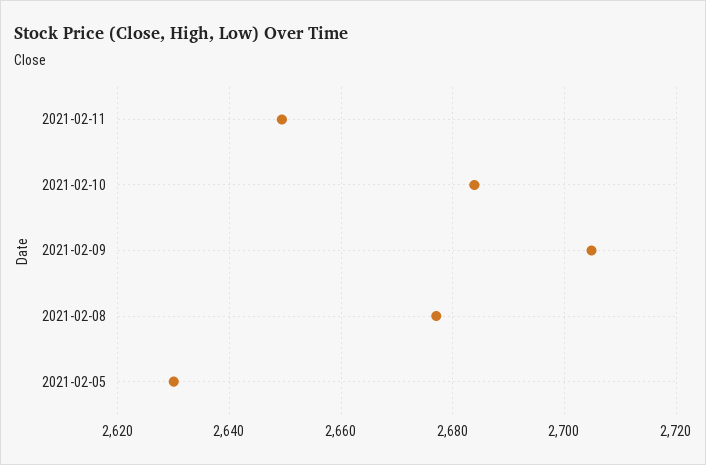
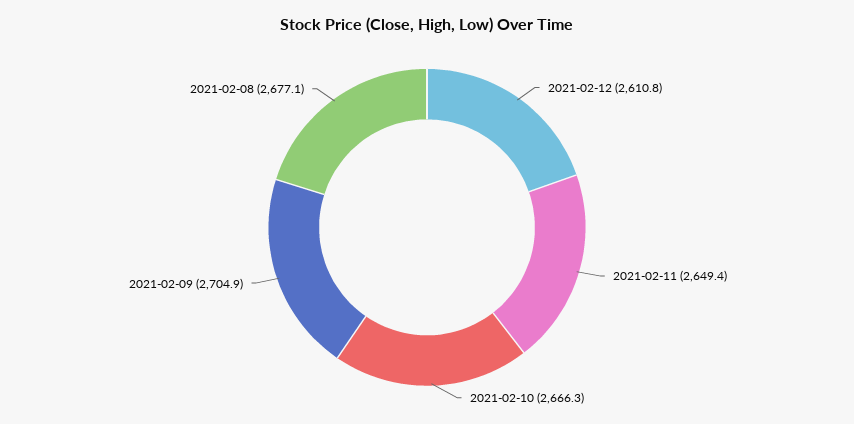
2021-02-10: 2684 -> 2666.3
2021-02-05: 2630 -> none
2021-02-12: none -> 2610.8

